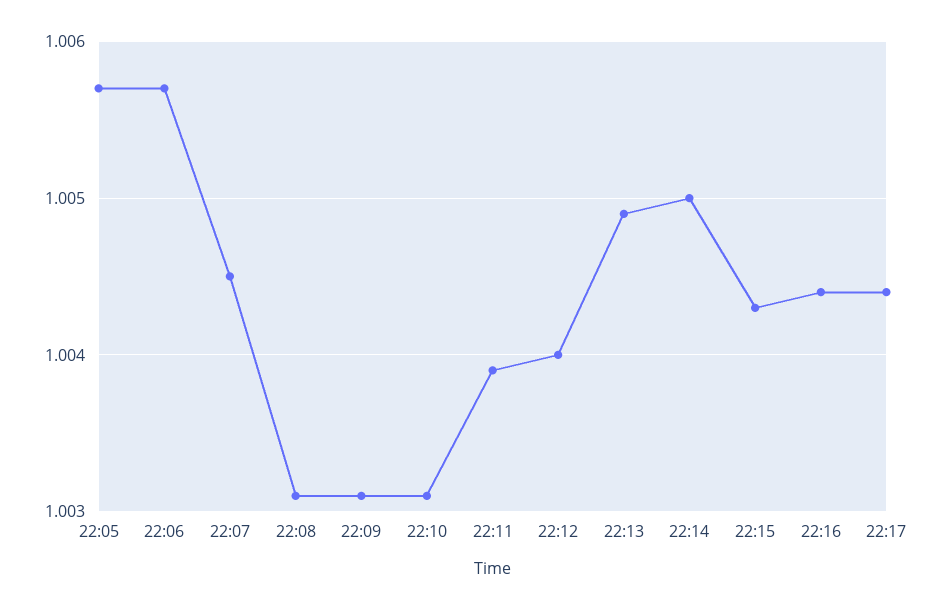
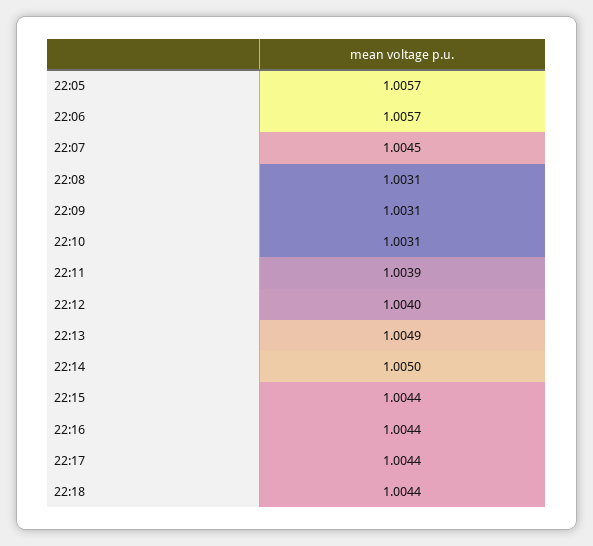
22:15: 1.0043 -> 1.0044
22:18: none -> 1.0044

